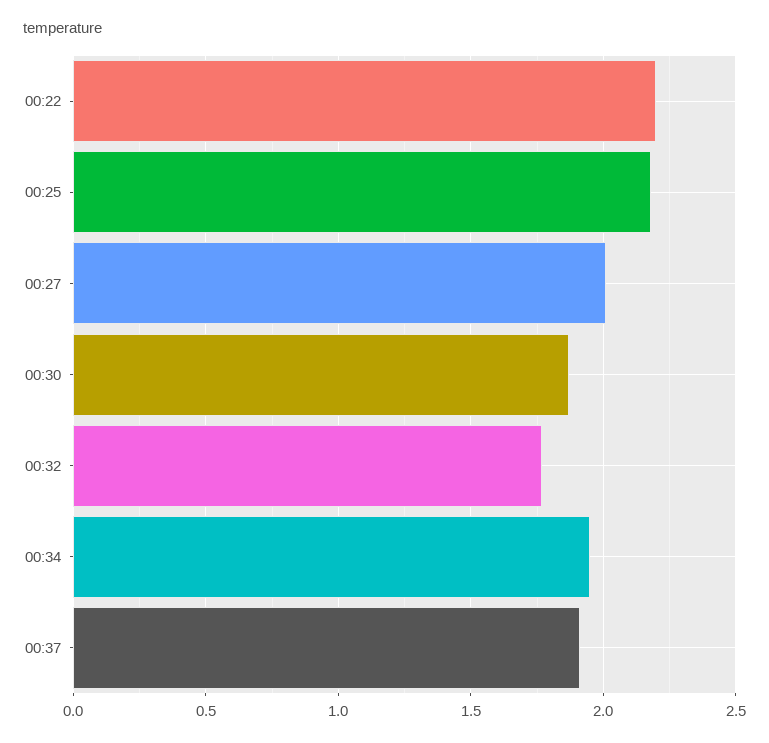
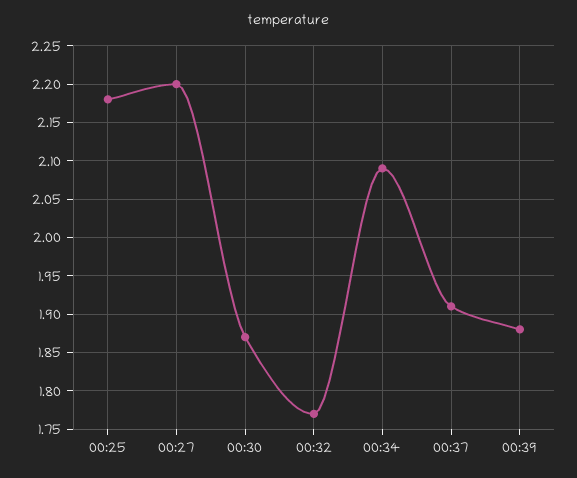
00:22: 2.2 -> none
00:27: 2 -> 2.2
00:34: 1.95 -> 2.09
00:39: none -> 1.88

